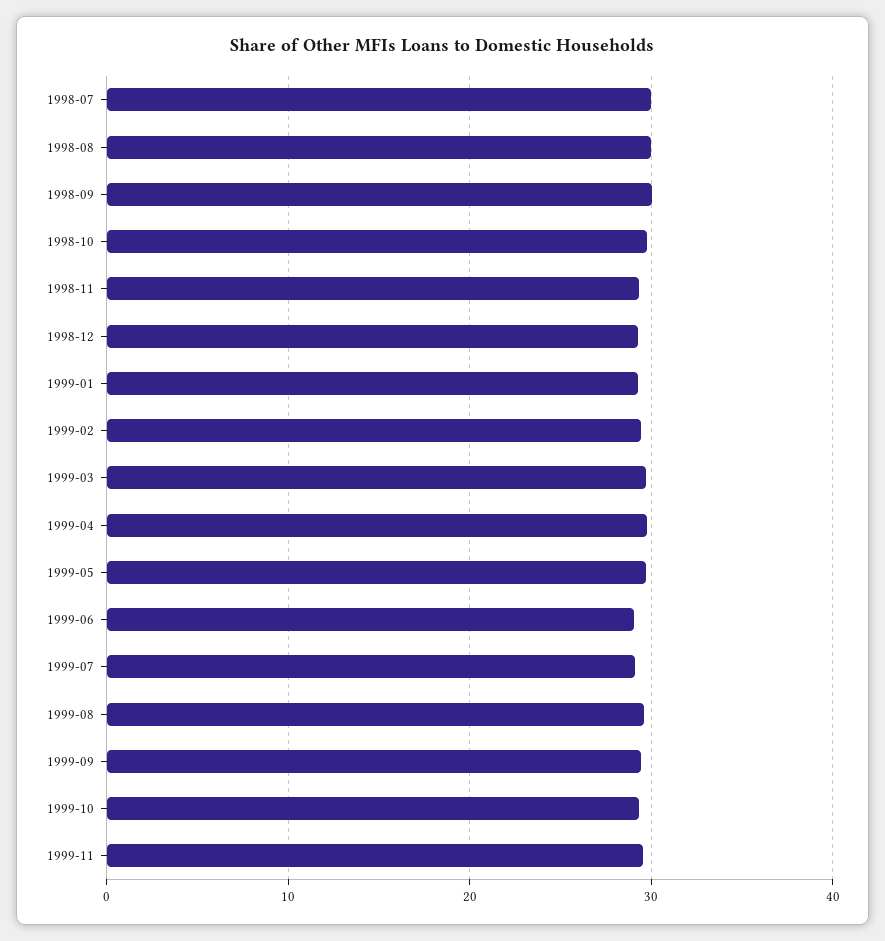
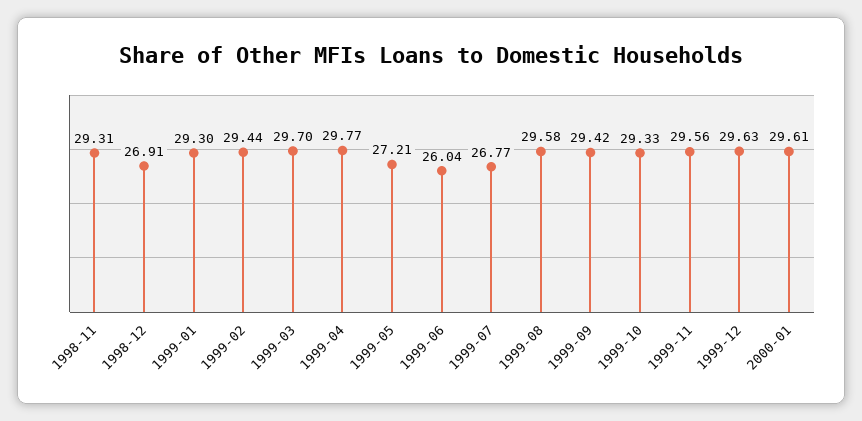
1998-07: 30 -> none
1998-08: 30 -> none
1998-09: 30 -> none
1998-10: 30 -> none
1998-12: 29 -> 26.91
1999-05: 30 -> 27.21
1999-06: 29 -> 26.04
1999-07: 29 -> 26.77
1999-12: none -> 29.63
2000-01: none -> 29.61

